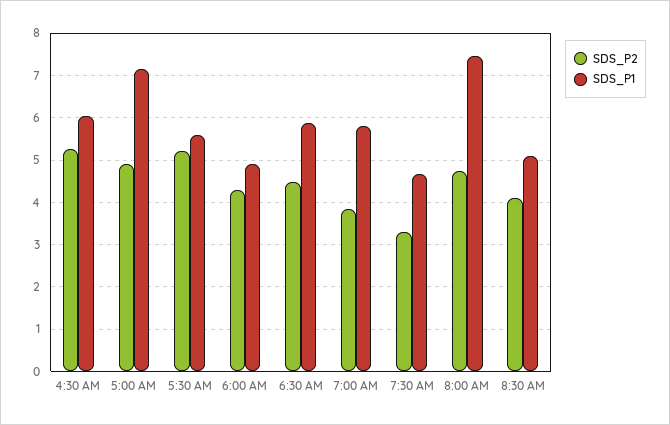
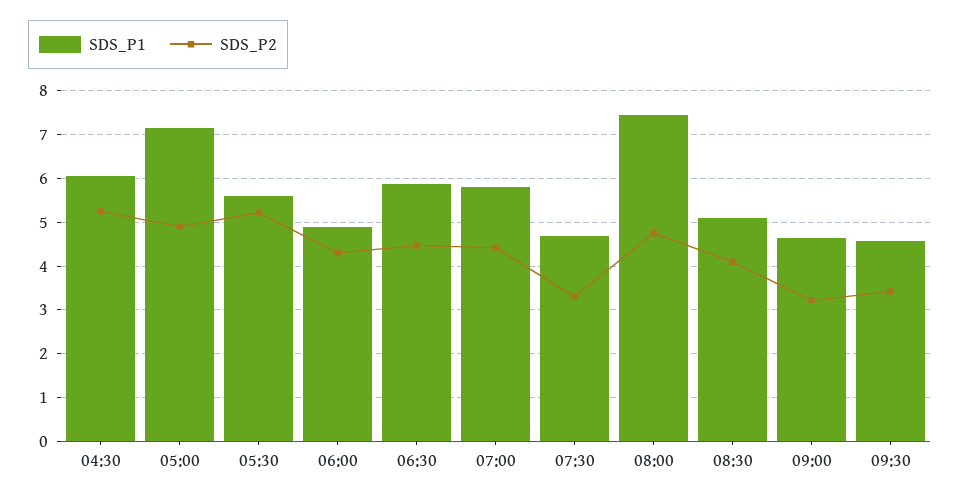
SDS_P2, 7:00 AM: 3.8 -> 4.4
SDS_P1, 09:00: none -> 4.6
SDS_P2, 09:00: none -> 3.2
SDS_P1, 09:30: none -> 4.6
SDS_P2, 09:30: none -> 3.4

